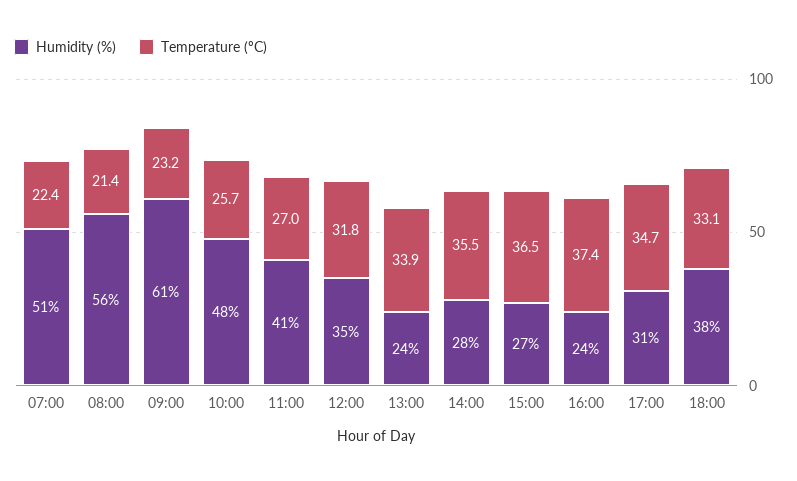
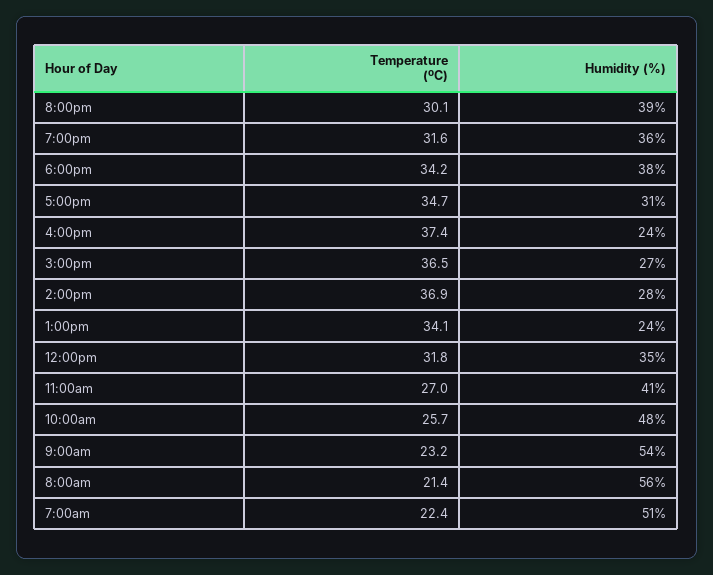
Humidity (%), 09:00: 61 -> 54
Temperature (ºC), 13:00: 33.9 -> 34.1
Temperature (ºC), 14:00: 35.5 -> 36.9
Temperature (ºC), 18:00: 33.1 -> 34.2
Temperature (ºC), 8:00pm: none -> 30.1
Humidity (%), 8:00pm: none -> 39
Temperature (ºC), 7:00pm: none -> 31.6
Humidity (%), 7:00pm: none -> 36

